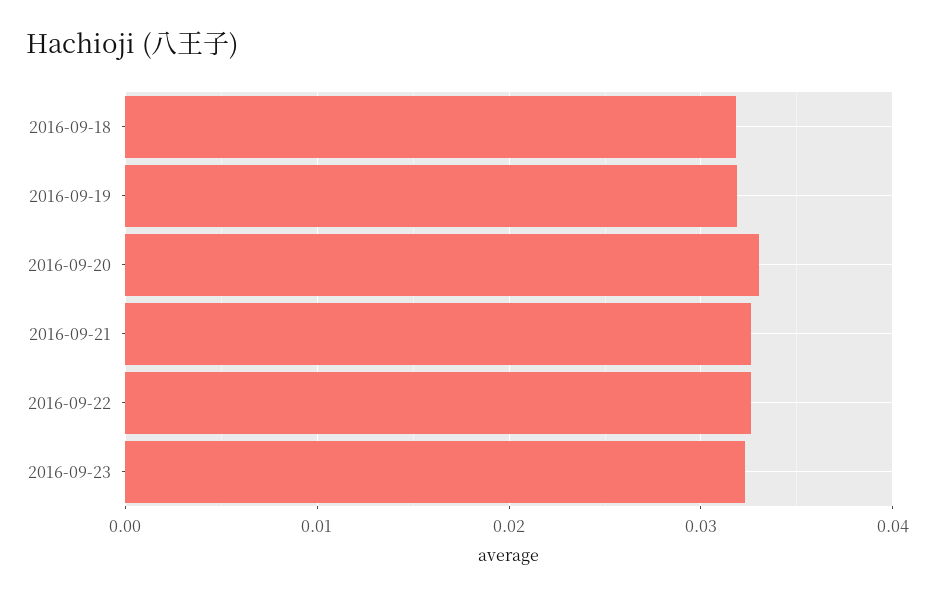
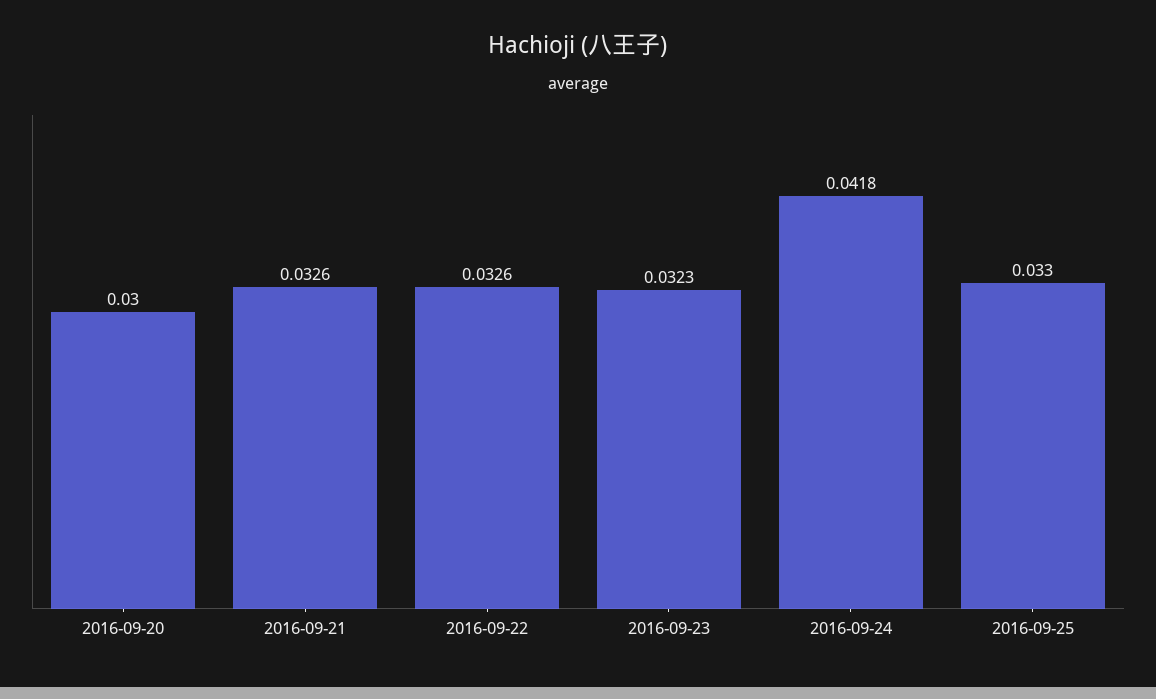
2016-09-18: 0.032 -> none
2016-09-19: 0.032 -> none
2016-09-20: 0.033 -> 0.03
2016-09-24: none -> 0.0418
2016-09-25: none -> 0.033

